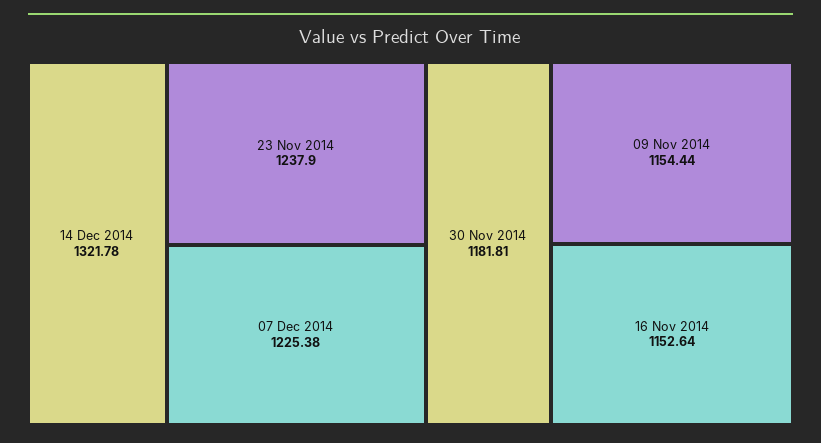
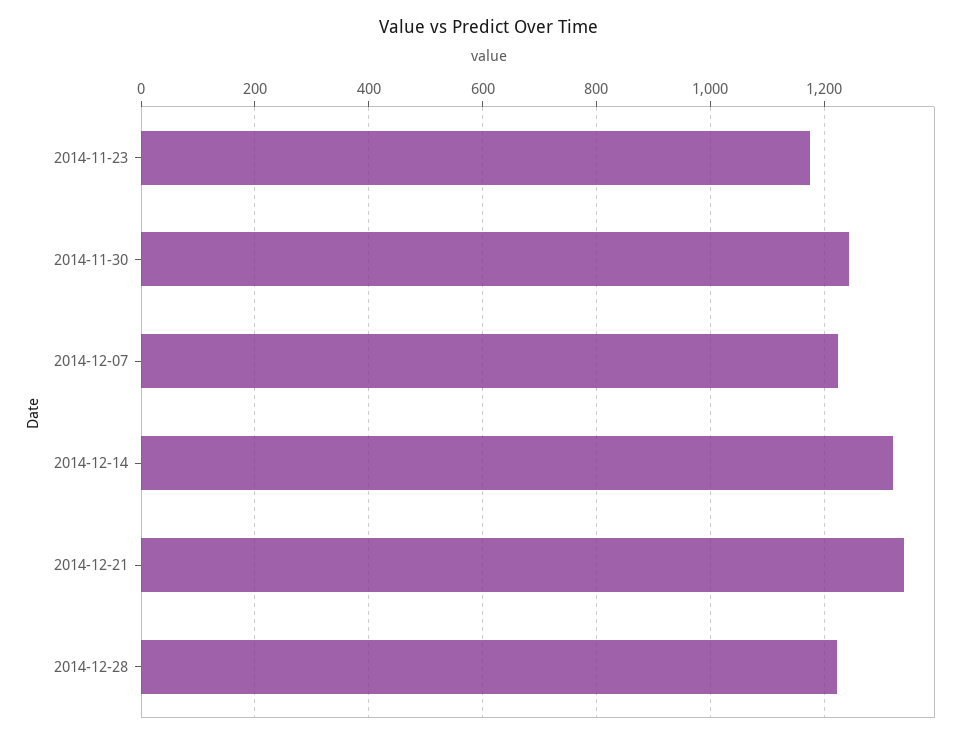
23 Nov 2014: 1237.9 -> 1180
30 Nov 2014: 1181.81 -> 1240
09 Nov 2014: 1154.44 -> none
16 Nov 2014: 1152.64 -> none
2014-12-21: none -> 1340
2014-12-28: none -> 1220

